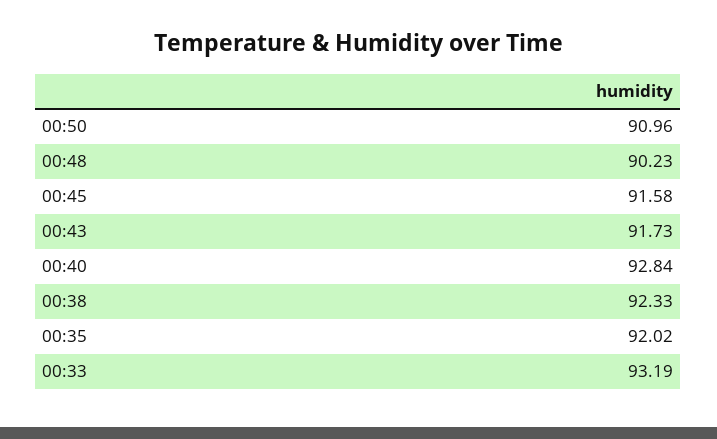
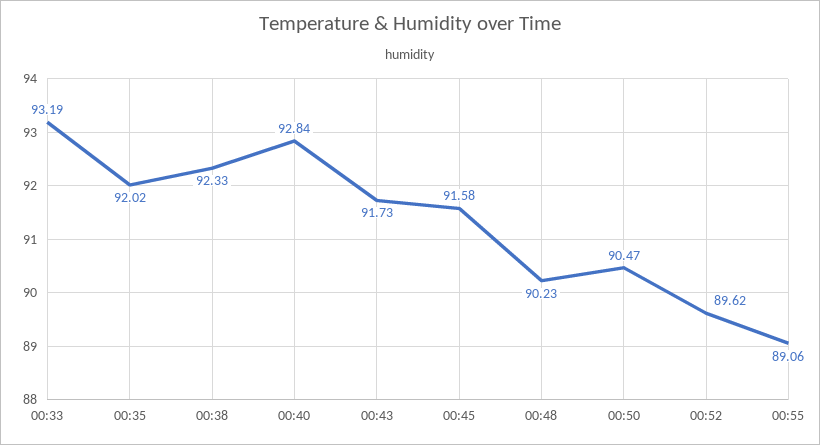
00:50: 90.96 -> 90.47
00:52: none -> 89.62
00:55: none -> 89.06

